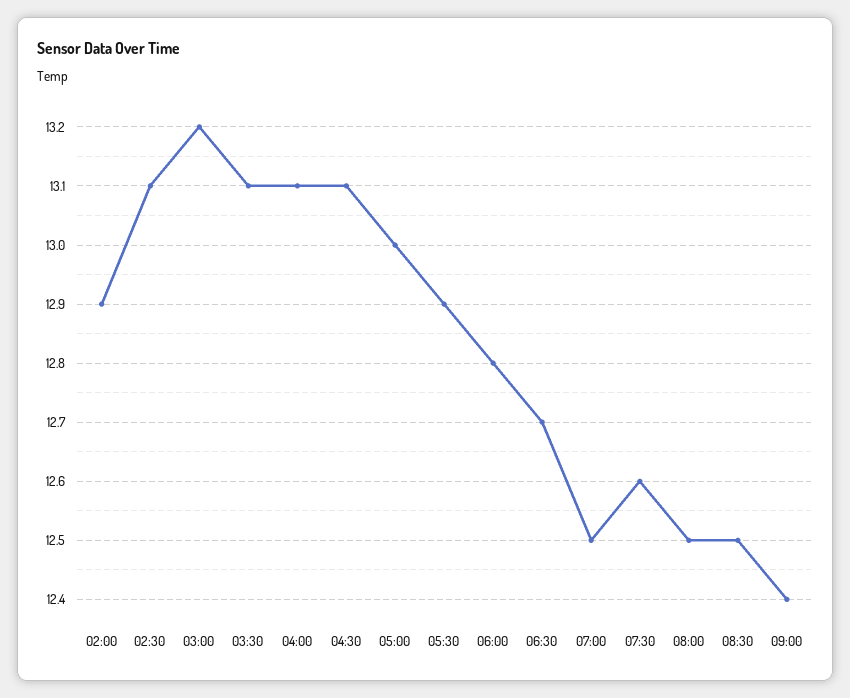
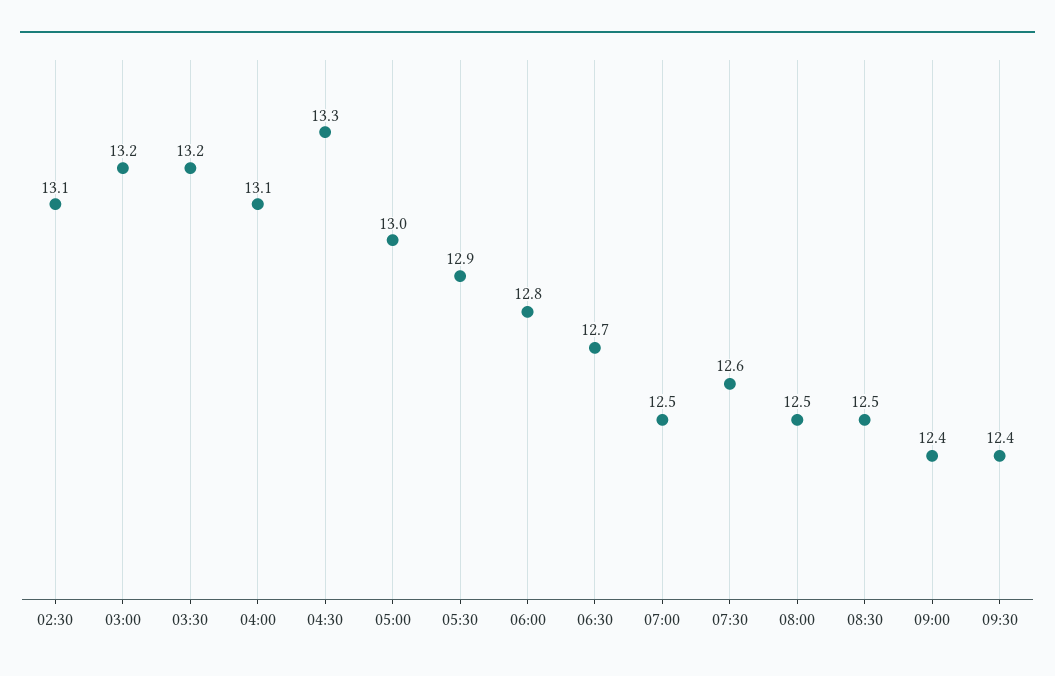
02:00: 12.9 -> none
03:30: 13.1 -> 13.2
04:30: 13.1 -> 13.3
09:30: none -> 12.4

